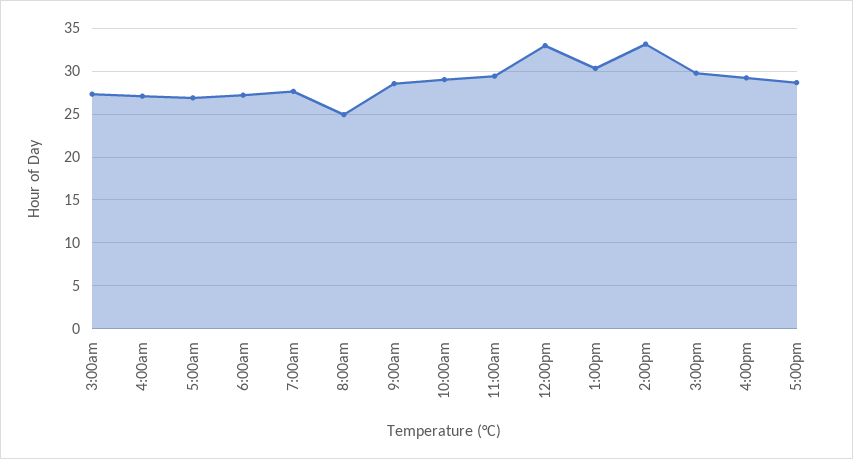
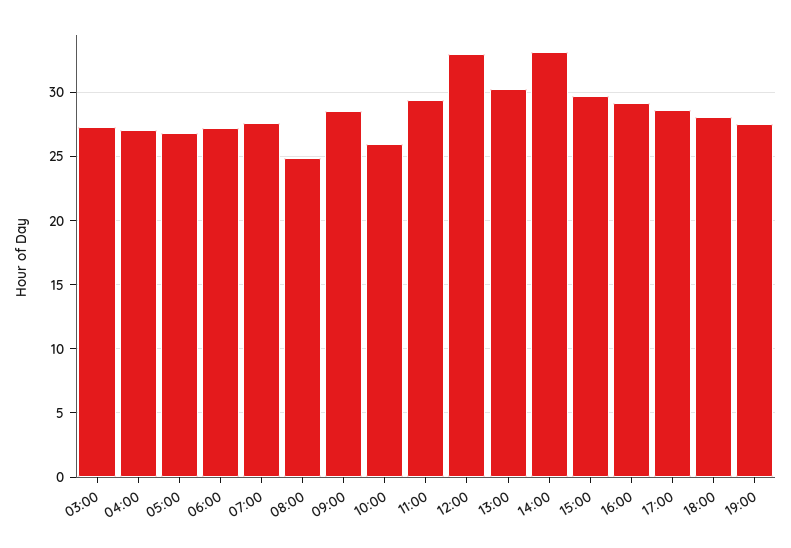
10:00am: 29 -> 26
18:00: none -> 28
19:00: none -> 27.5

